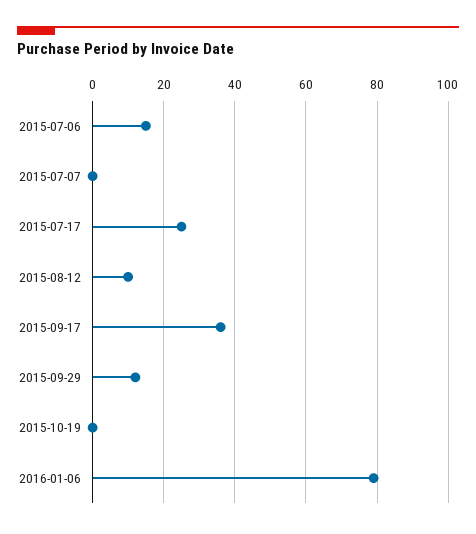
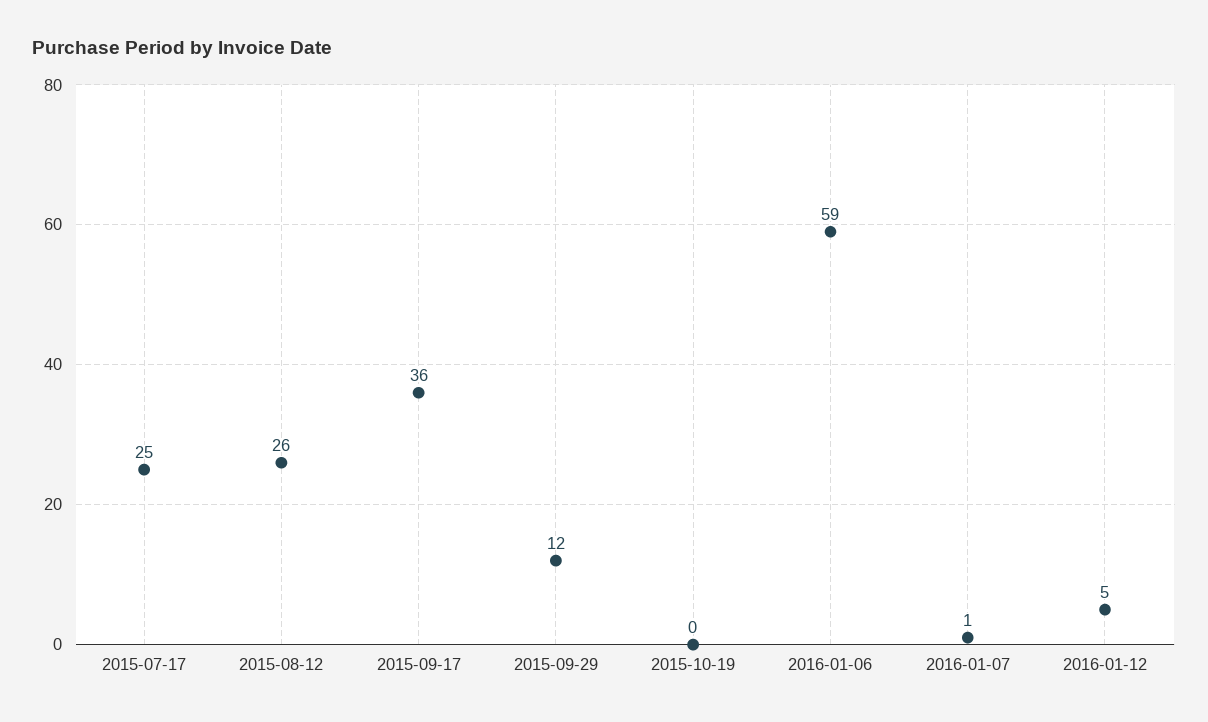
2015-07-06: 15 -> none
2015-07-07: 0 -> none
2015-08-12: 10 -> 26
2016-01-06: 80 -> 59
2016-01-07: none -> 1
2016-01-12: none -> 5

